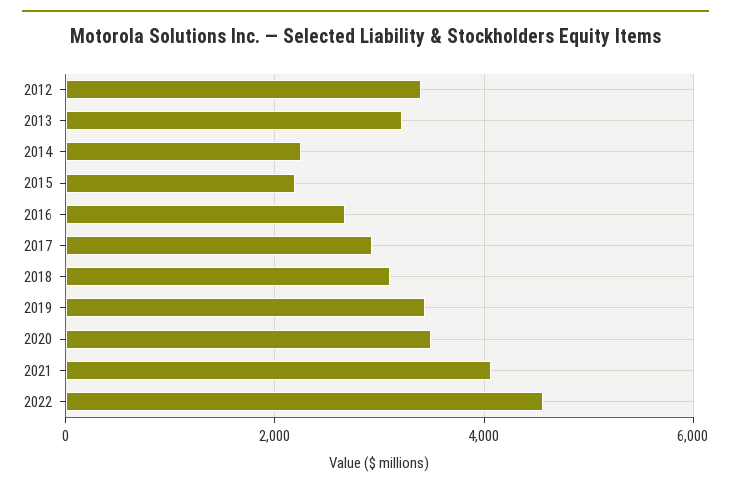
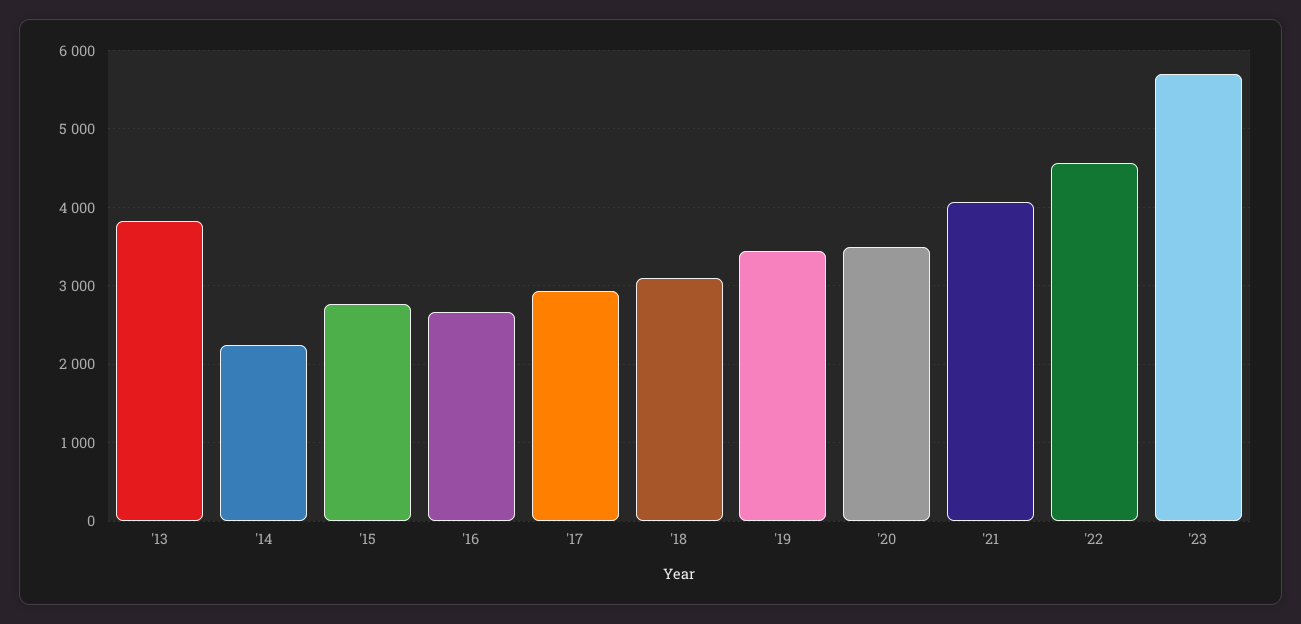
2012: 3400 -> none
2013: 3200 -> 3800
2015: 2200 -> 2800
'23: none -> 5700

